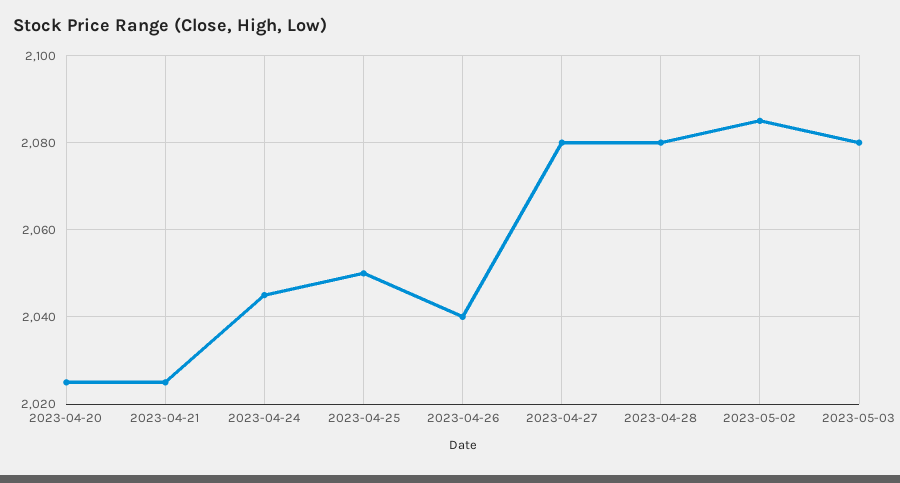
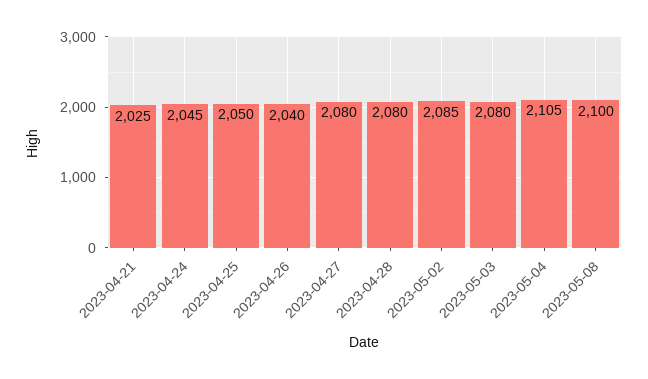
2023-04-20: 2025 -> none
2023-05-04: none -> 2105
2023-05-08: none -> 2100

